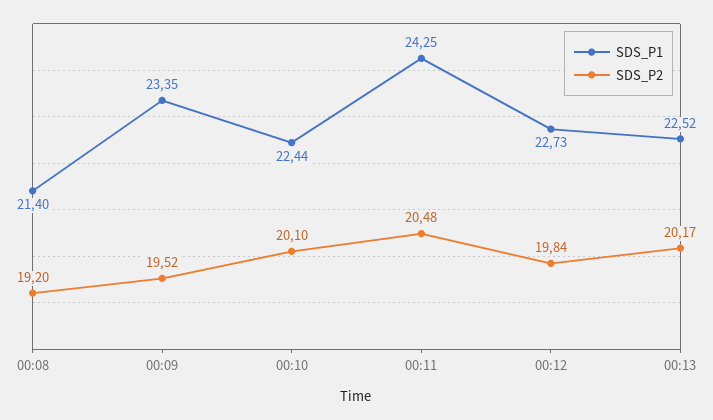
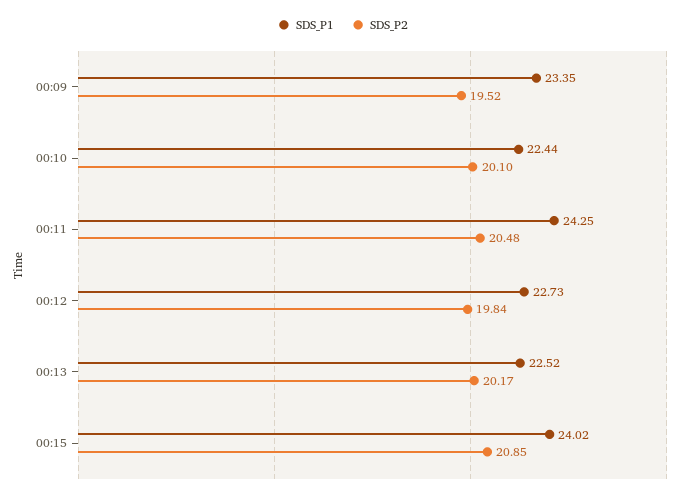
SDS_P1, 00:08: 21.4 -> none
SDS_P2, 00:08: 19.2 -> none
SDS_P1, 00:15: none -> 24.02
SDS_P2, 00:15: none -> 20.85

